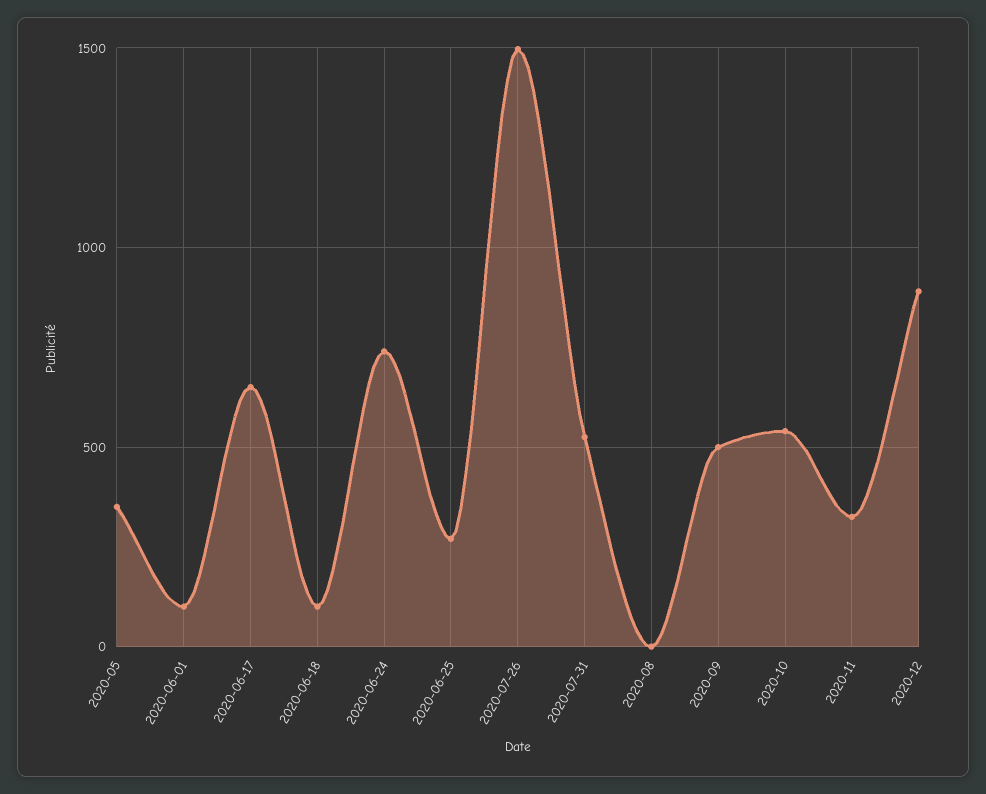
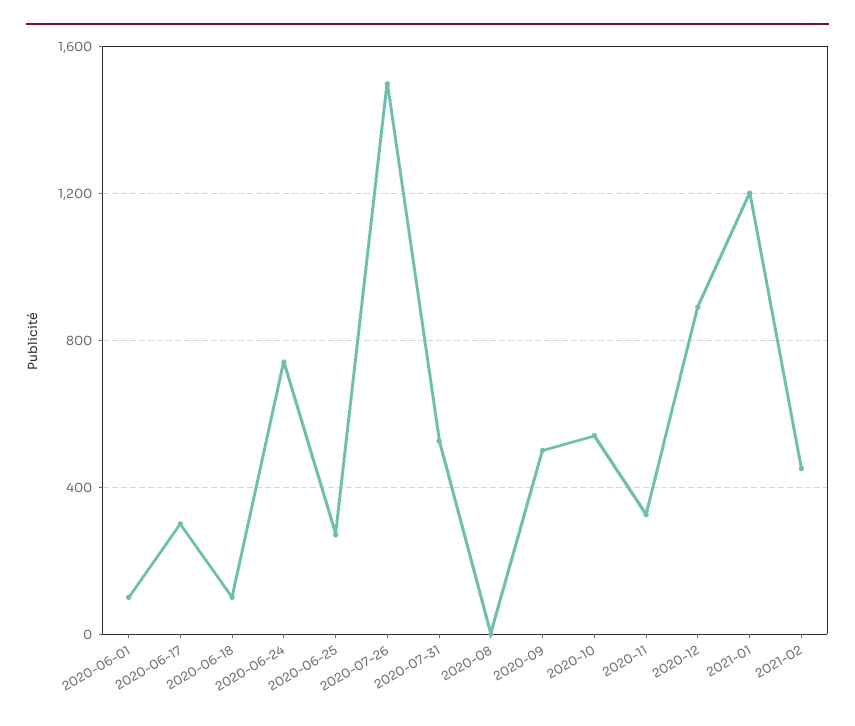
2020-05: 350 -> none
2020-06-17: 650 -> 300
2021-01: none -> 1200
2021-02: none -> 450

